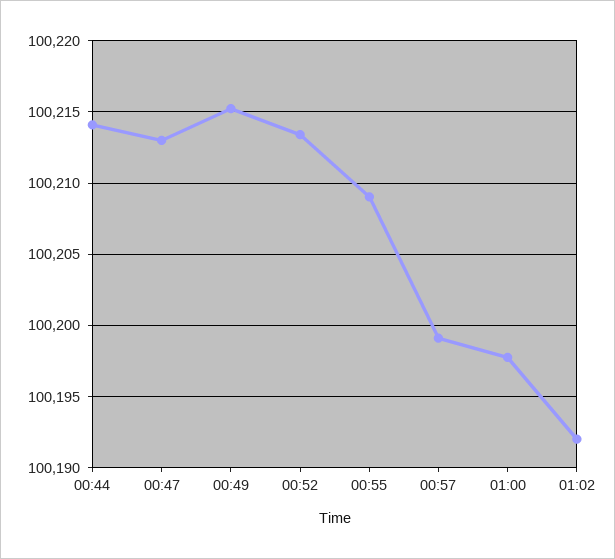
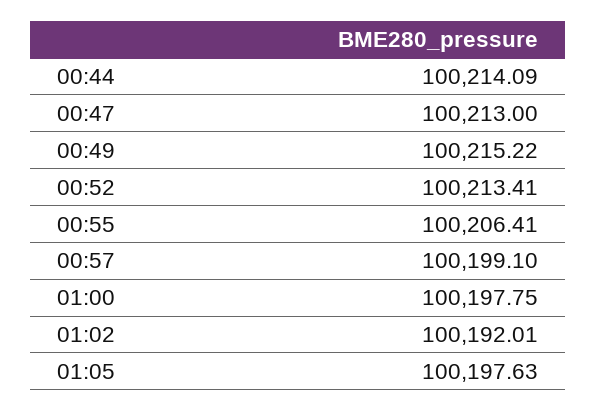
00:55: 100209 -> 100206.41
01:05: none -> 100197.63

